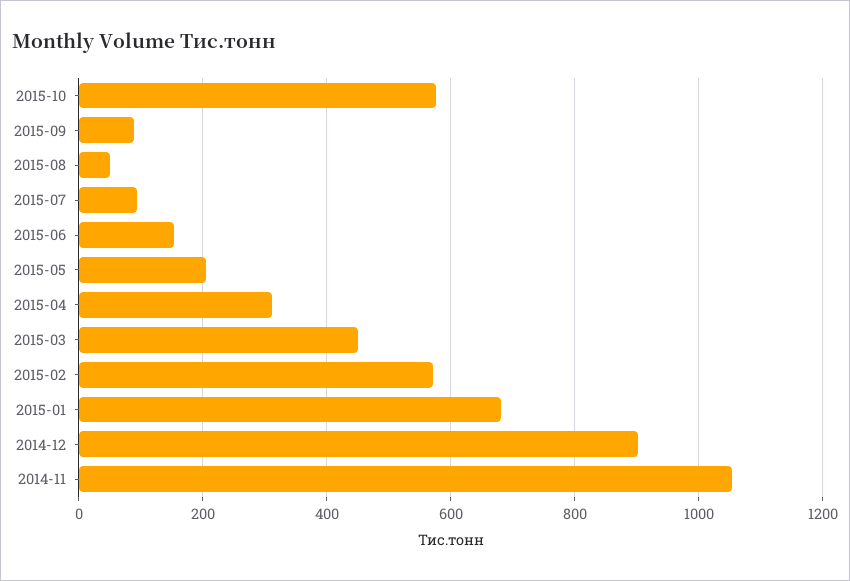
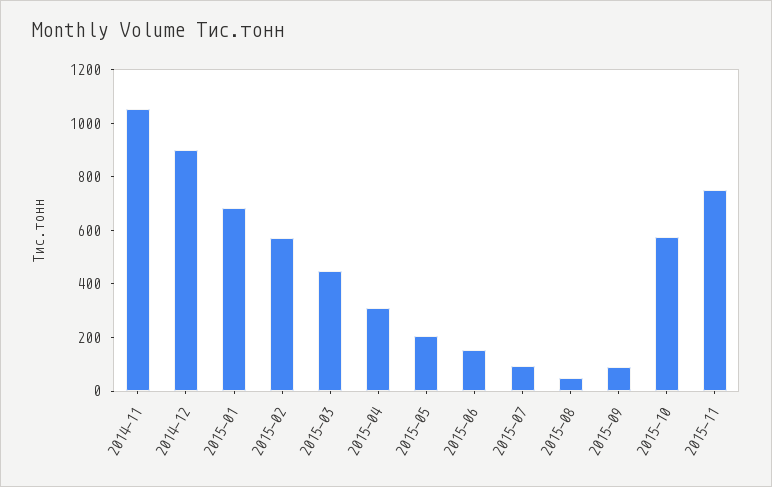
2015-11: none -> 750

